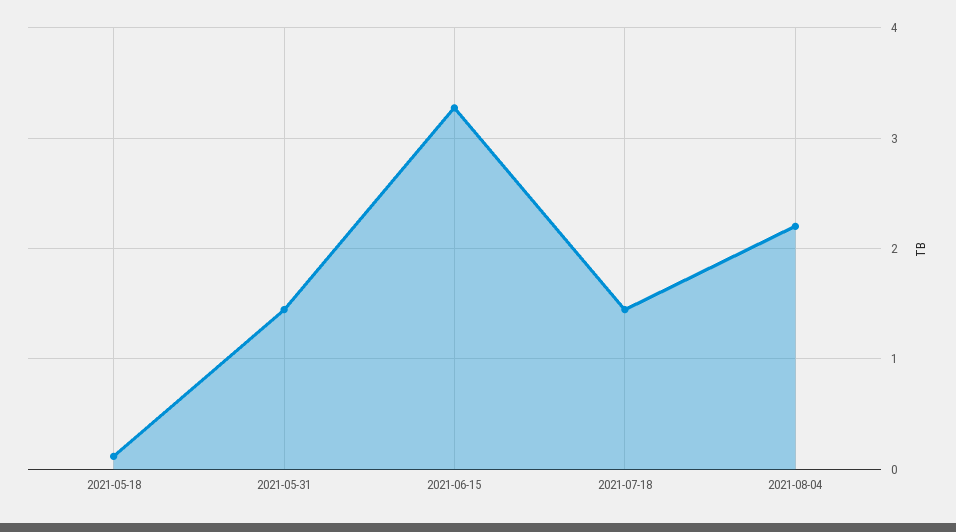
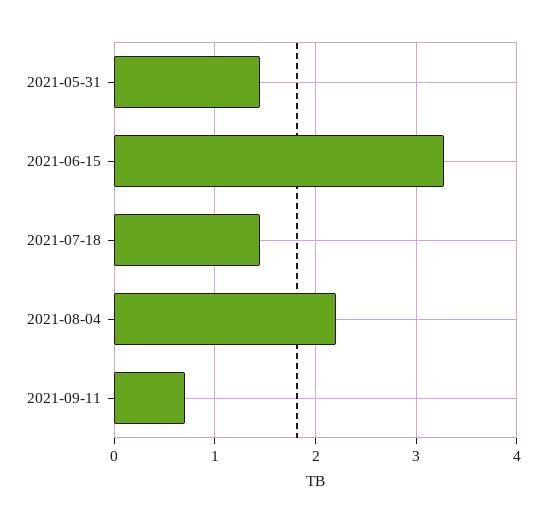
2021-05-18: 0.1 -> none
2021-09-11: none -> 0.7

